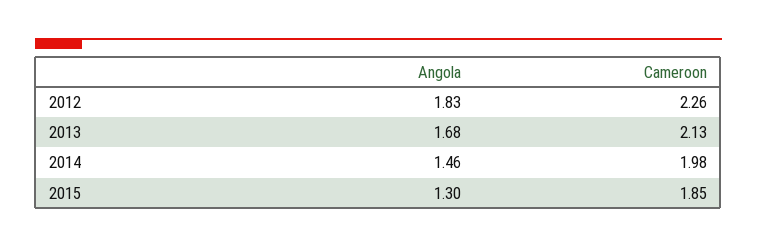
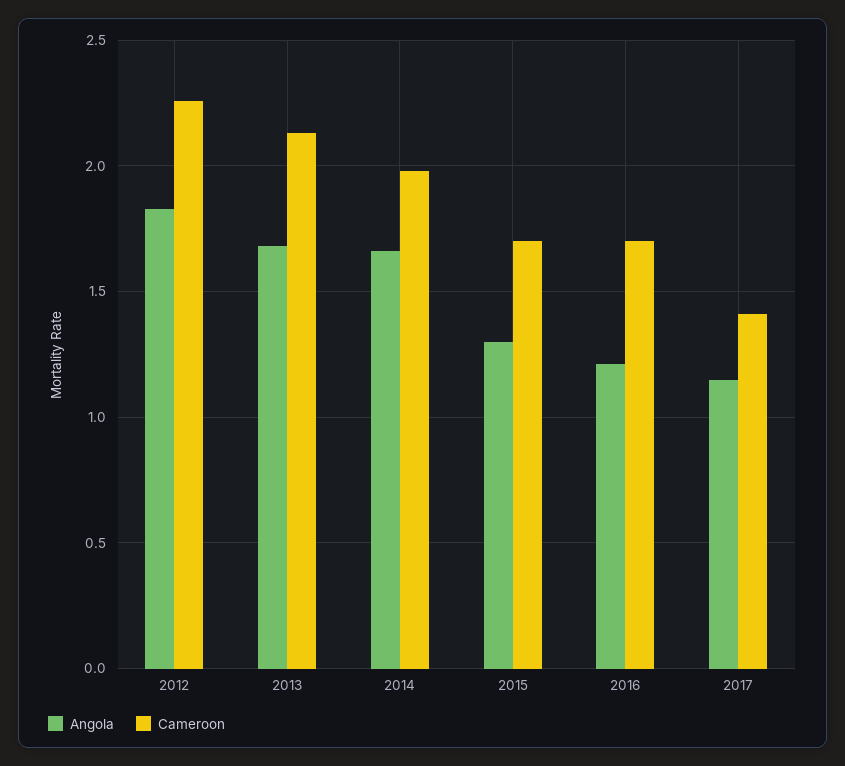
Angola, 2014: 1.46 -> 1.65
Cameroon, 2015: 1.85 -> 1.7
Angola, 2016: none -> 1.2
Cameroon, 2016: none -> 1.7
Angola, 2017: none -> 1.15
Cameroon, 2017: none -> 1.4

